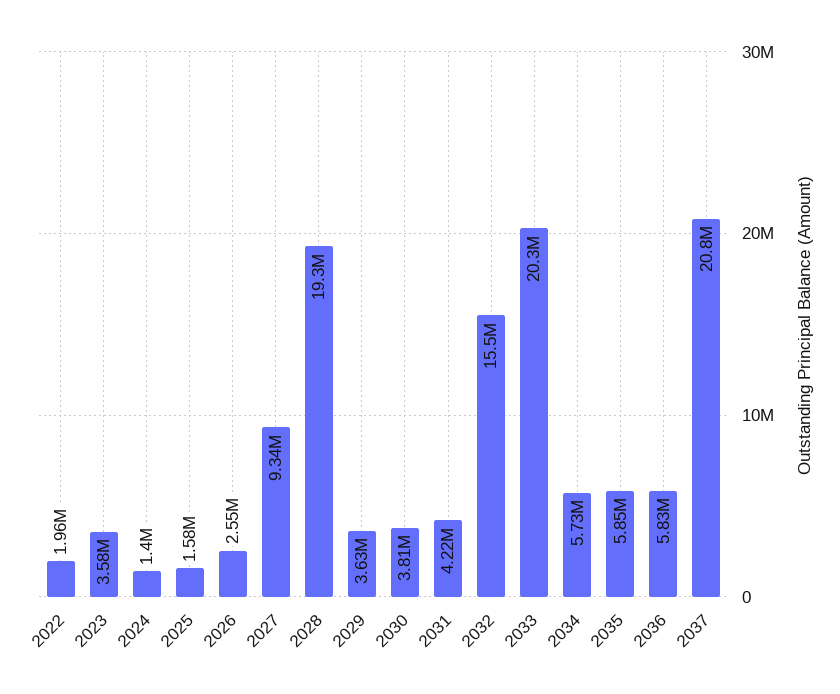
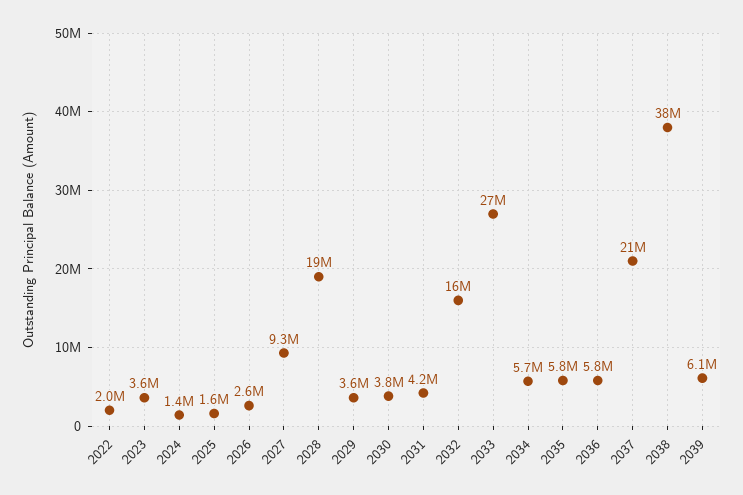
2033: 20300000 -> 27000000
2038: none -> 38000000
2039: none -> 6100000

